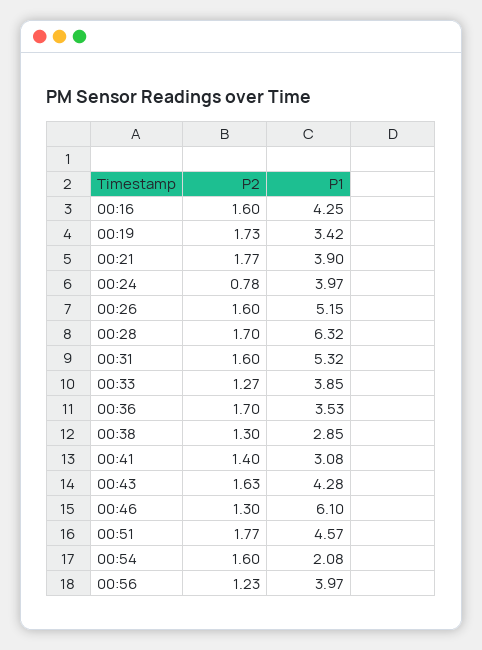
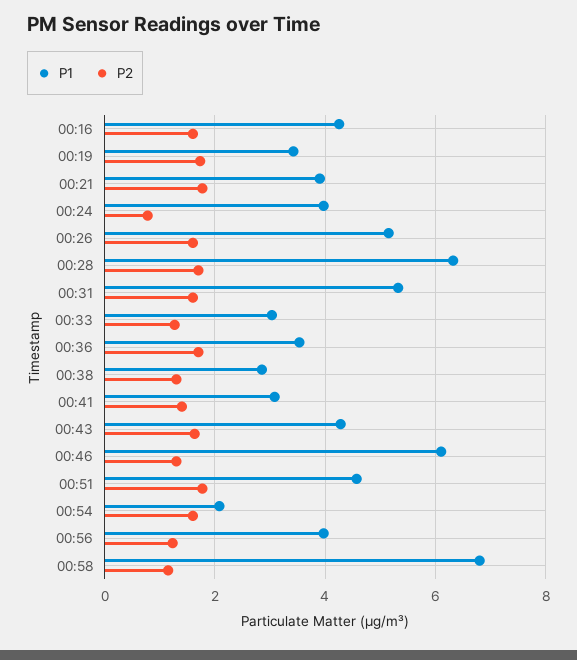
P1, 00:33: 3.85 -> 3
P1, 00:58: none -> 6.8
P2, 00:58: none -> 1.2

